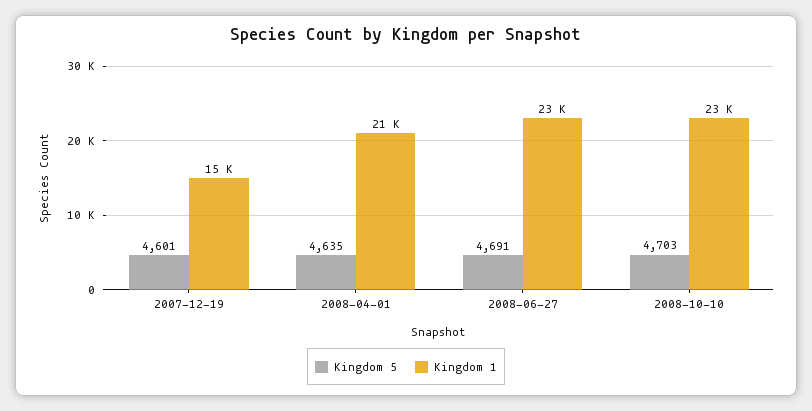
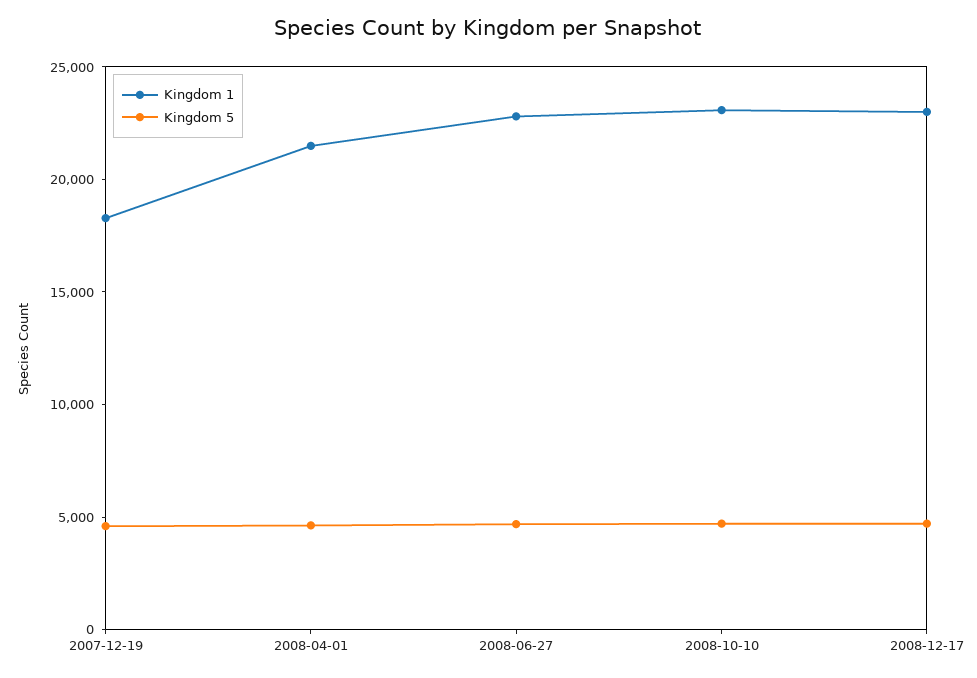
Kingdom 1, 2007-12-19: 15000 -> 18000
Kingdom 1, 2008-12-17: none -> 23000
Kingdom 5, 2008-12-17: none -> 5000

